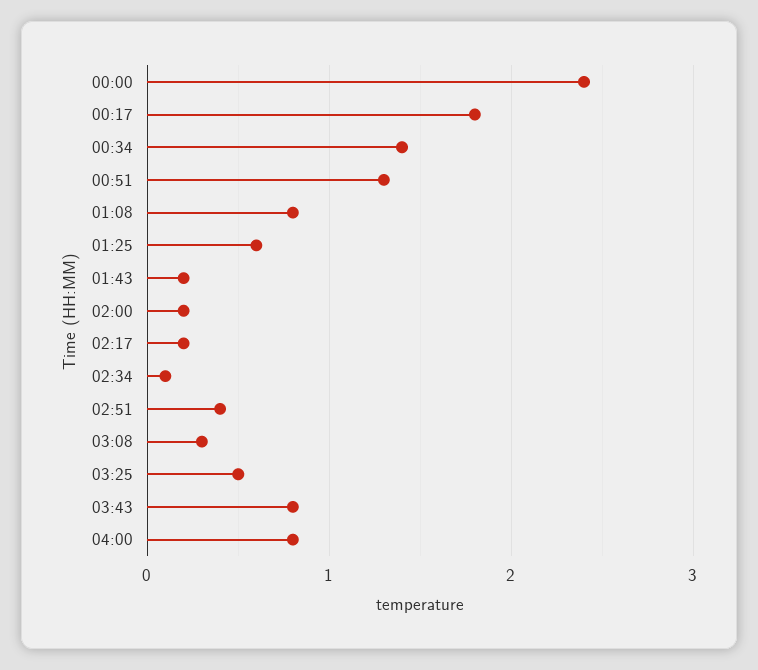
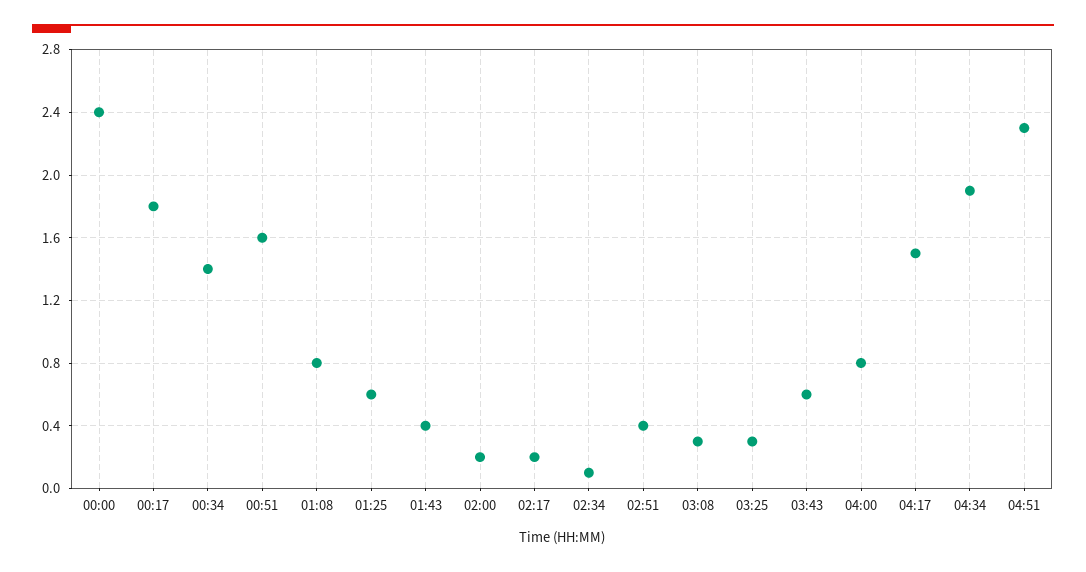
00:51: 1.3 -> 1.6
01:43: 0.2 -> 0.4
03:25: 0.5 -> 0.3
03:43: 0.8 -> 0.6
04:17: none -> 1.5
04:34: none -> 1.9
04:51: none -> 2.3

